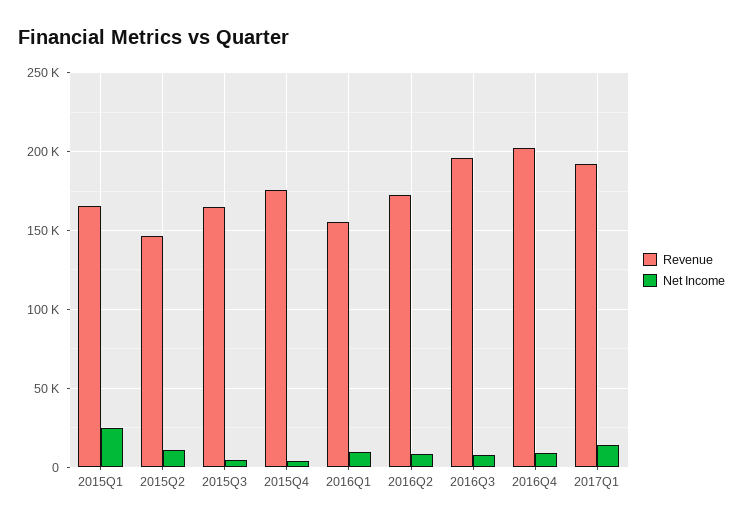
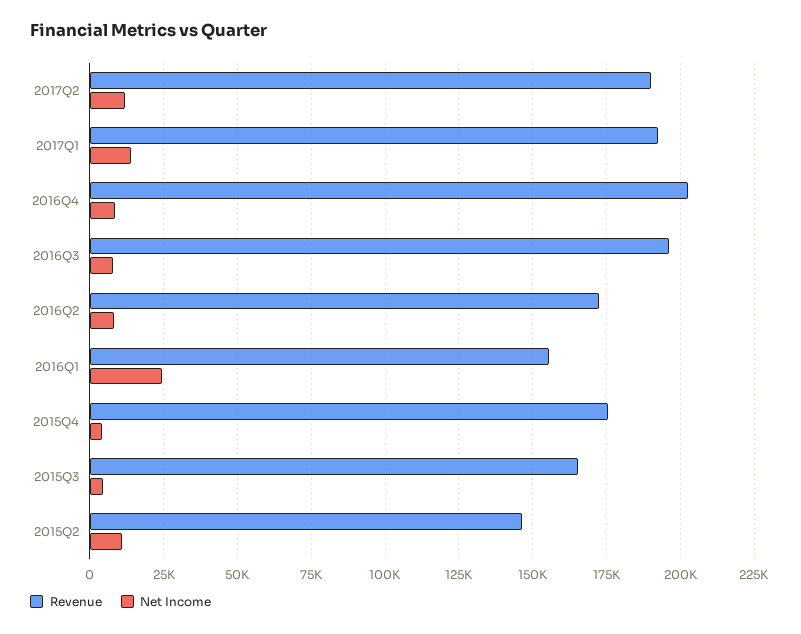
Revenue, 2015Q1: 165000 -> none
Net Income, 2015Q1: 25000 -> none
Net Income, 2016Q1: 10000 -> 25000
Revenue, 2017Q2: none -> 190000
Net Income, 2017Q2: none -> 12500

